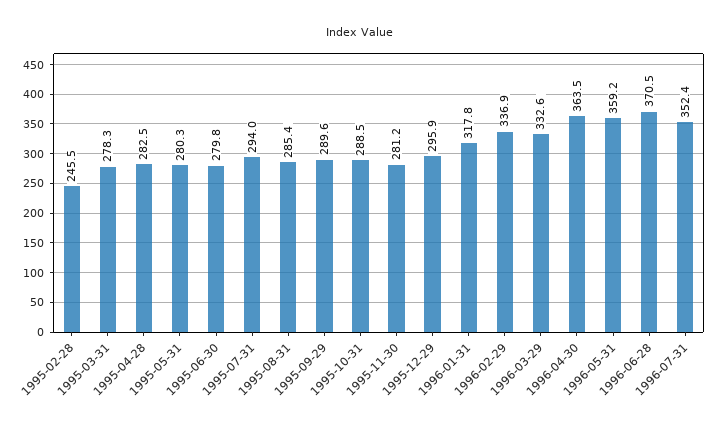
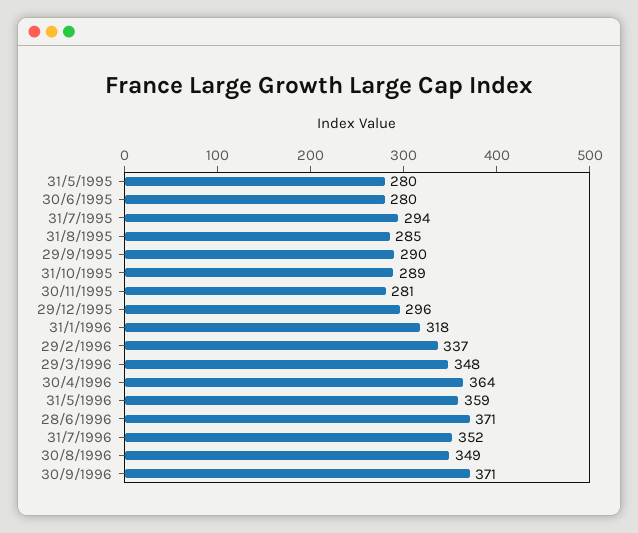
1995-02-28: 245.5 -> none
1995-03-31: 278.3 -> none
1995-04-28: 282.5 -> none
1996-03-29: 332.6 -> 348
30/8/1996: none -> 349
30/9/1996: none -> 371

